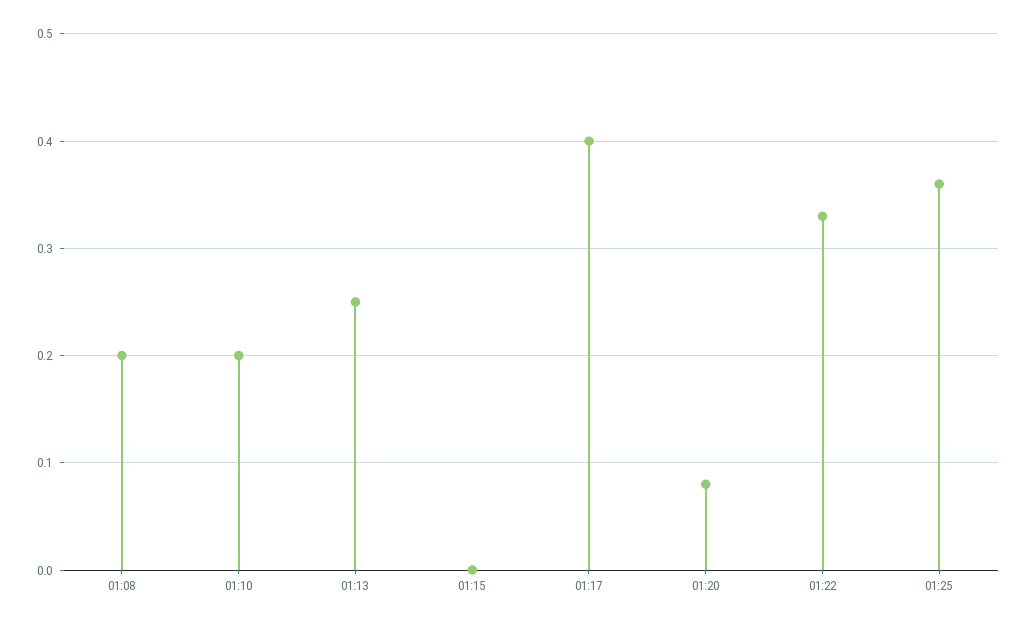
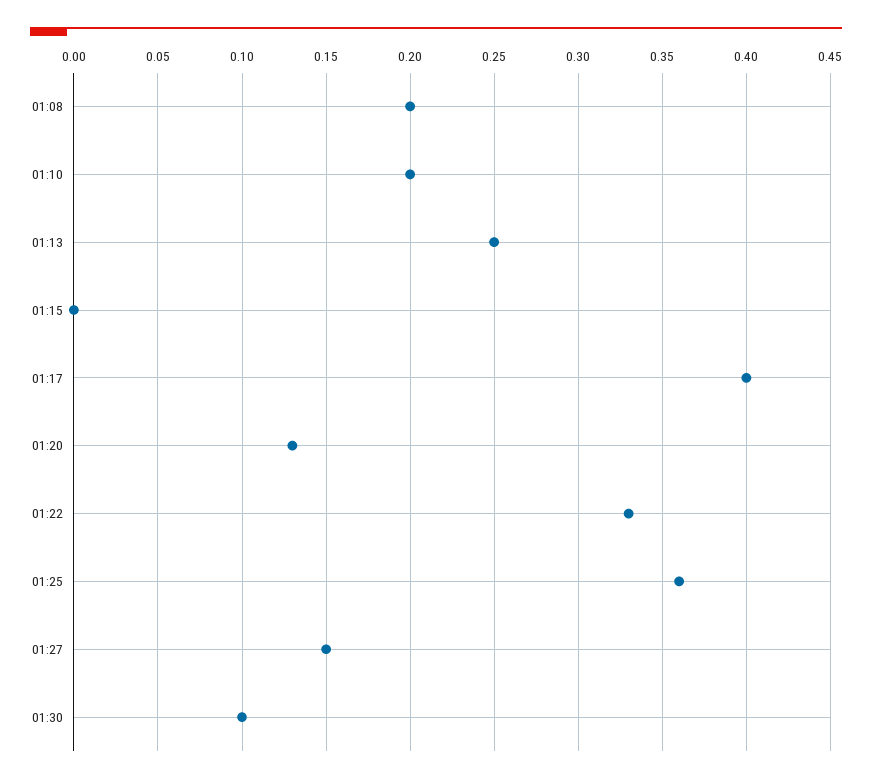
01:20: 0.08 -> 0.13
01:27: none -> 0.15
01:30: none -> 0.1

